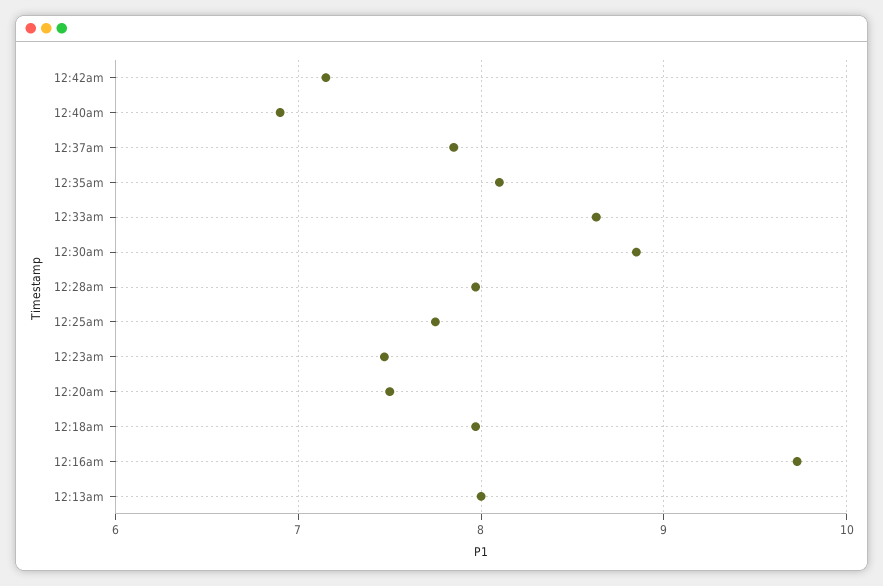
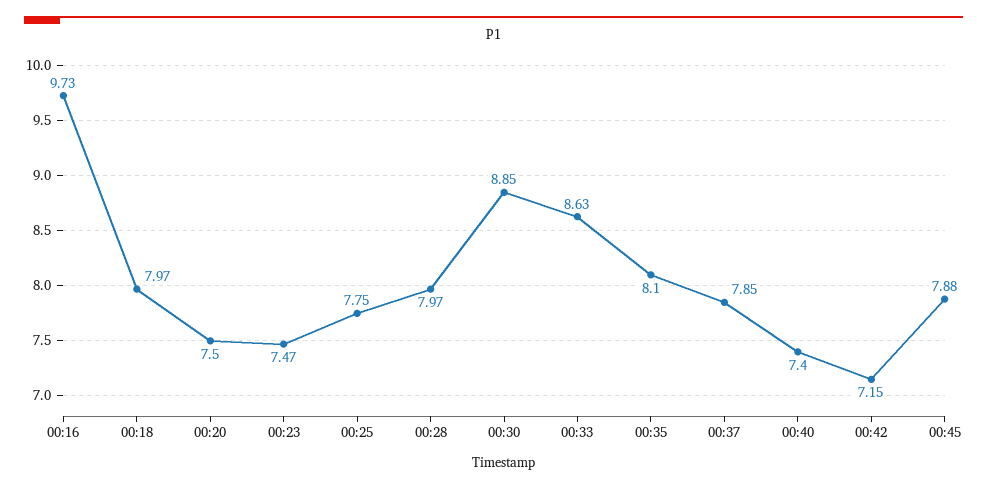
12:40am: 6.9 -> 7.4
12:13am: 8 -> none
00:45: none -> 7.88

